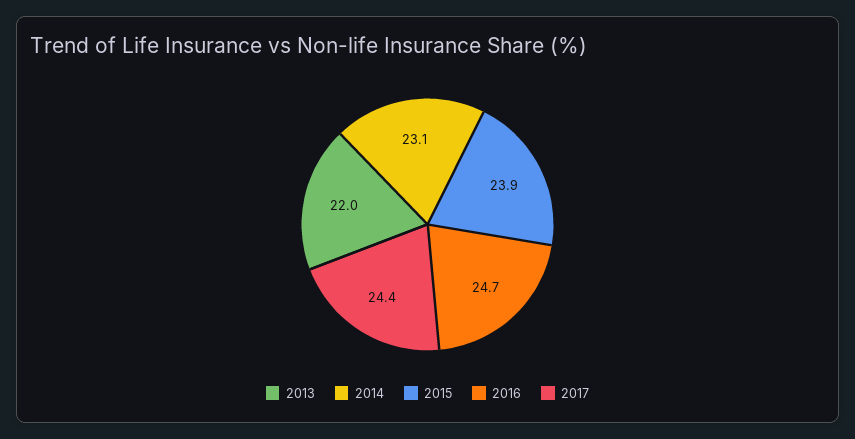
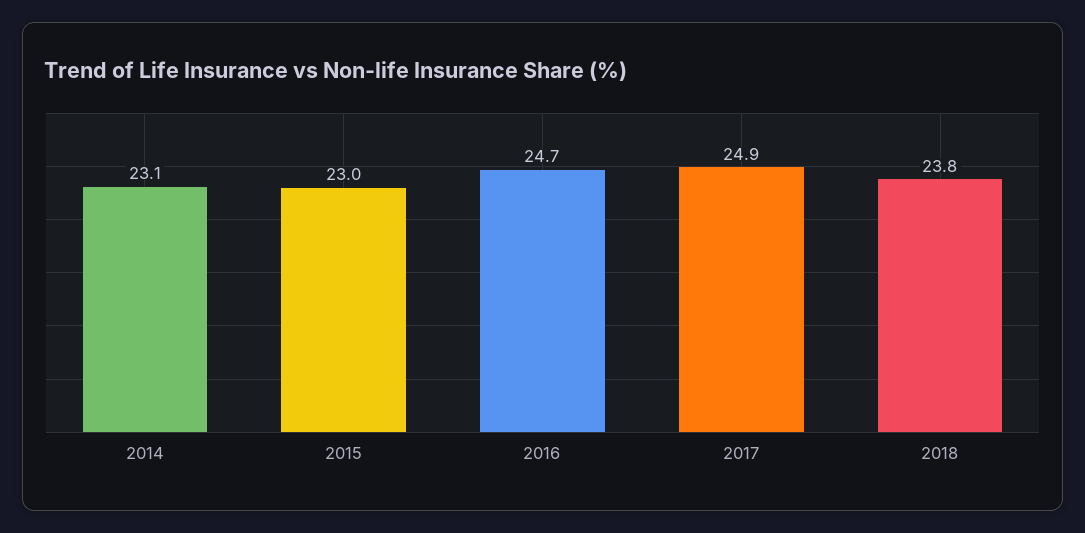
2013: 22 -> none
2015: 23.9 -> 23
2017: 24.4 -> 24.9
2018: none -> 23.8

